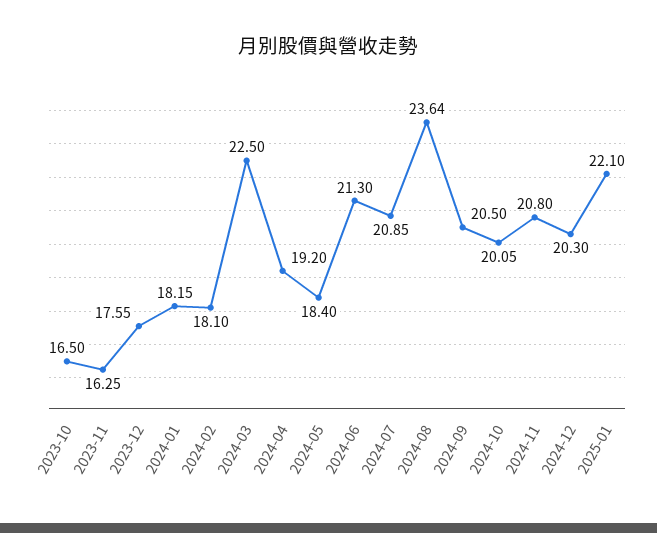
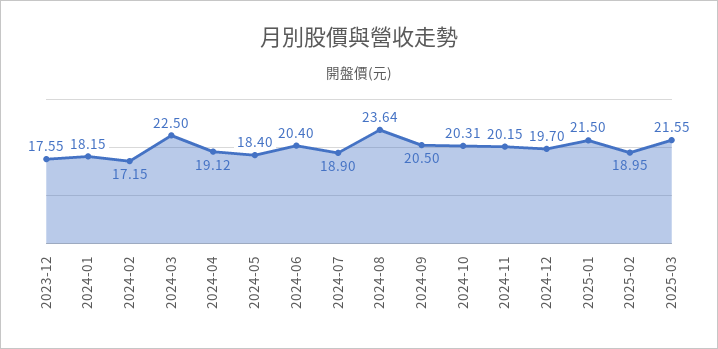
2023-10: 16.5 -> none
2023-11: 16.25 -> none
2024-02: 18.1 -> 17.15
2024-04: 19.2 -> 19.12
2024-06: 21.3 -> 20.4
2024-07: 20.85 -> 18.9
2024-10: 20.05 -> 20.31
2024-11: 20.8 -> 20.15
2024-12: 20.3 -> 19.7
2025-01: 22.1 -> 21.5
2025-02: none -> 18.95
2025-03: none -> 21.55

